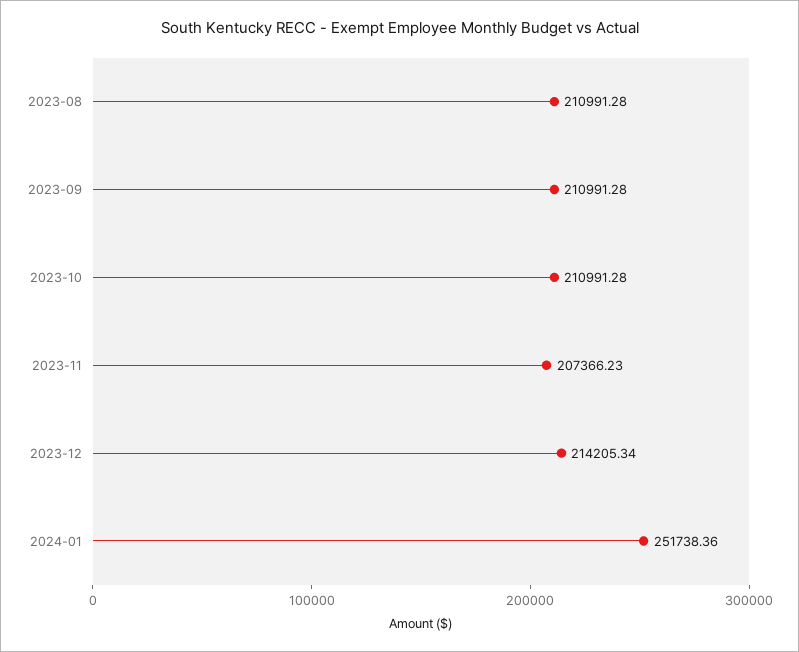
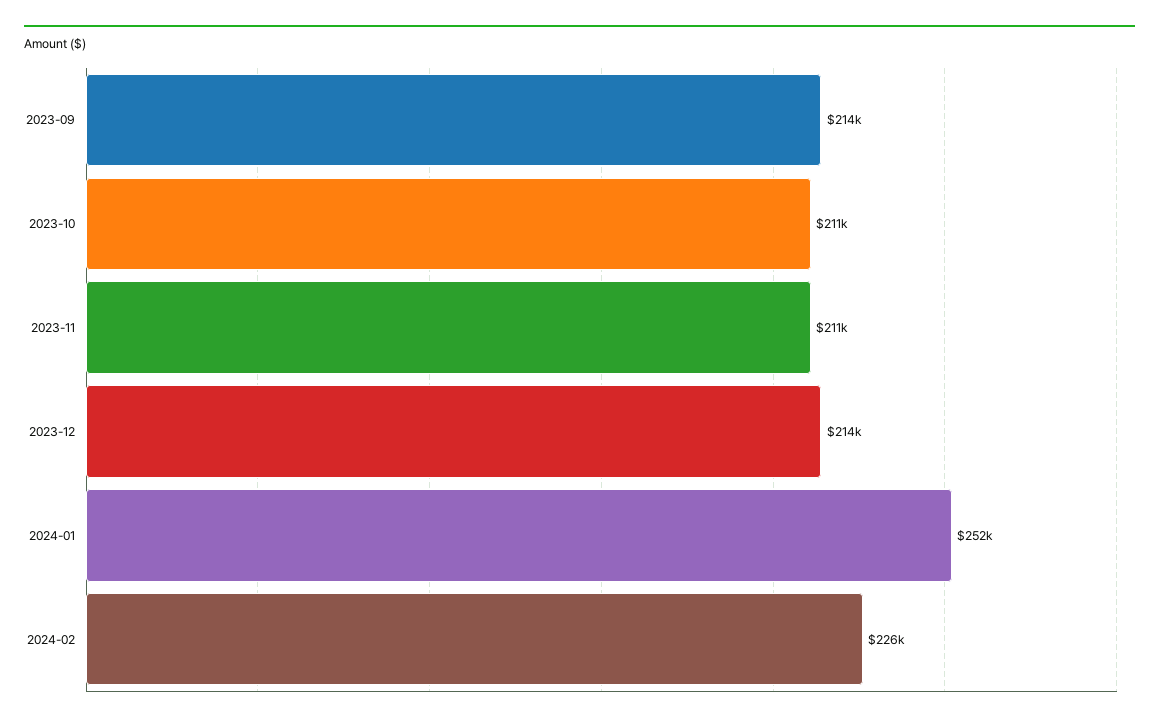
2023-08: 210991.28 -> none
2023-09: 210991.28 -> 214000
2023-11: 207366.23 -> 211000
2024-02: none -> 226000

